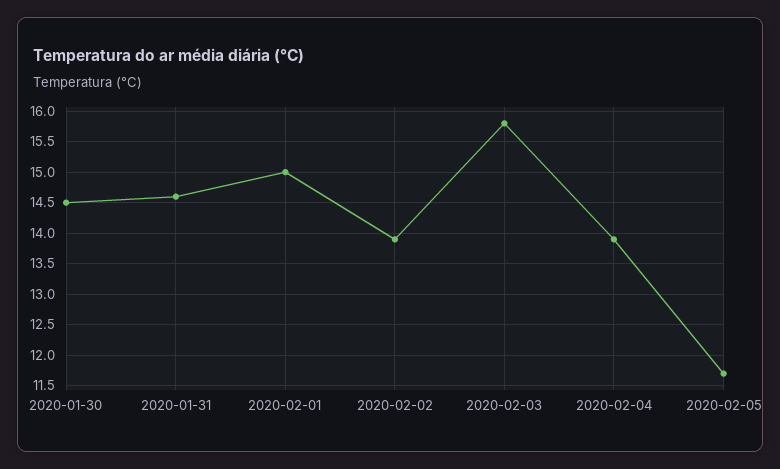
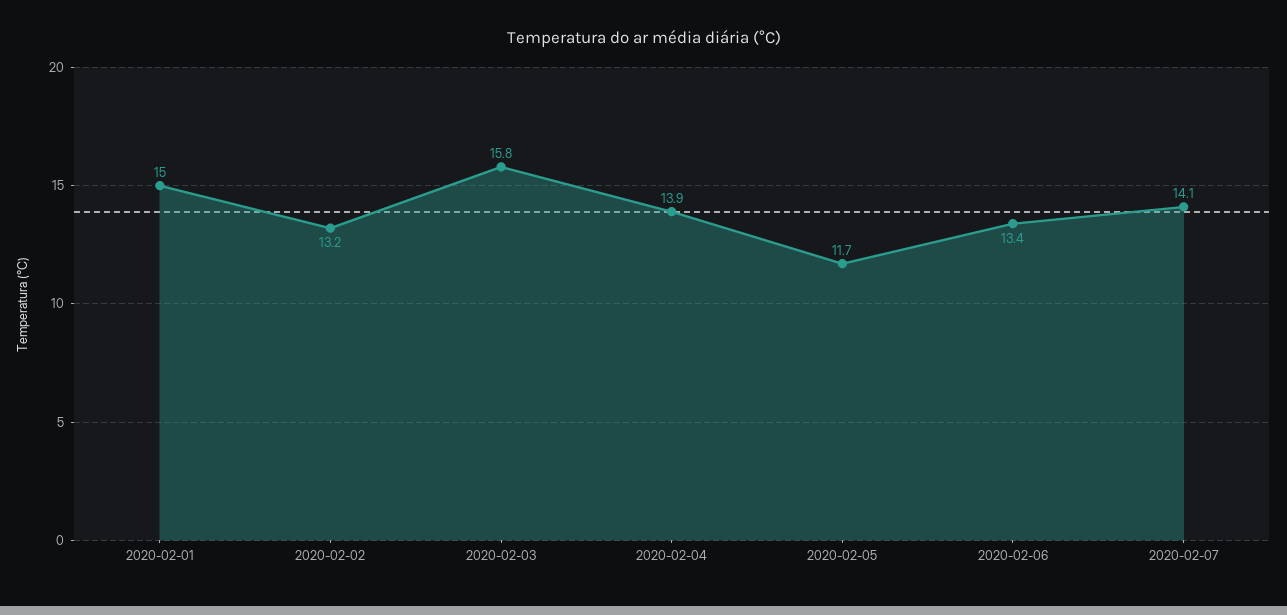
2020-01-30: 14.5 -> none
2020-01-31: 14.6 -> none
2020-02-02: 13.9 -> 13.2
2020-02-06: none -> 13.4
2020-02-07: none -> 14.1

